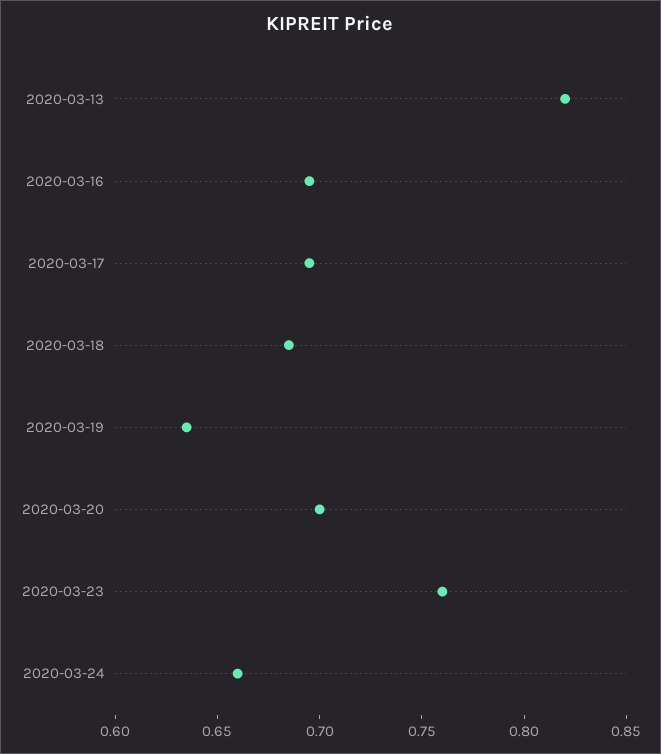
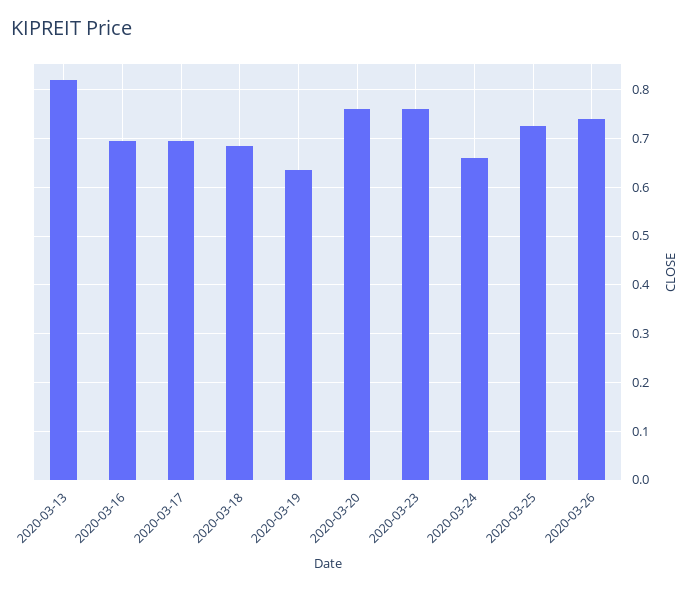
2020-03-20: 0.7 -> 0.76
2020-03-25: none -> 0.72
2020-03-26: none -> 0.74

